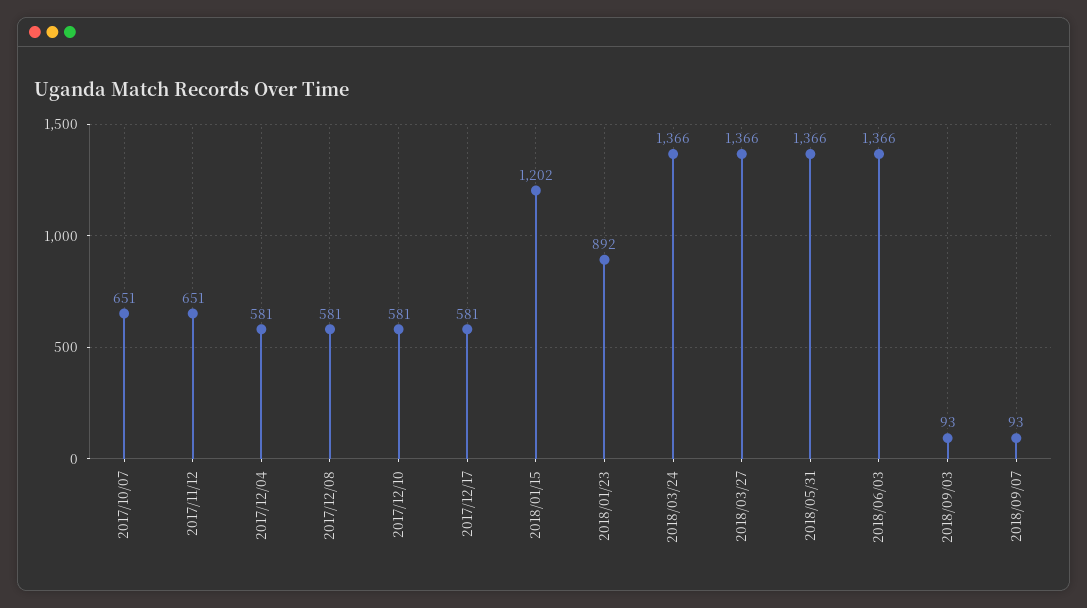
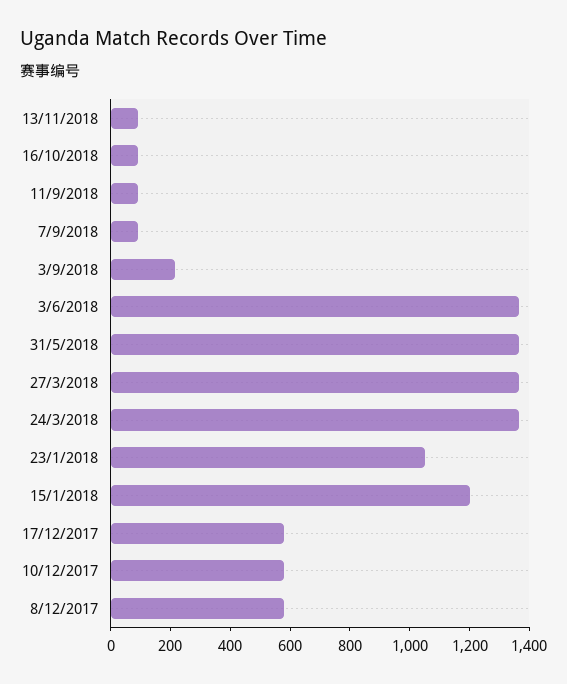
2017/10/07: 651 -> none
2017/11/12: 651 -> none
2017/12/04: 581 -> none
2018/01/23: 892 -> 1050
2018/09/03: 93 -> 200
13/11/2018: none -> 100
16/10/2018: none -> 100
11/9/2018: none -> 100

